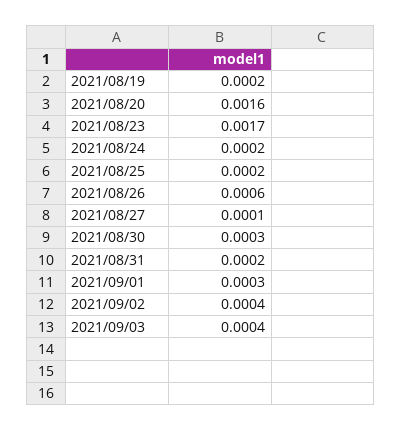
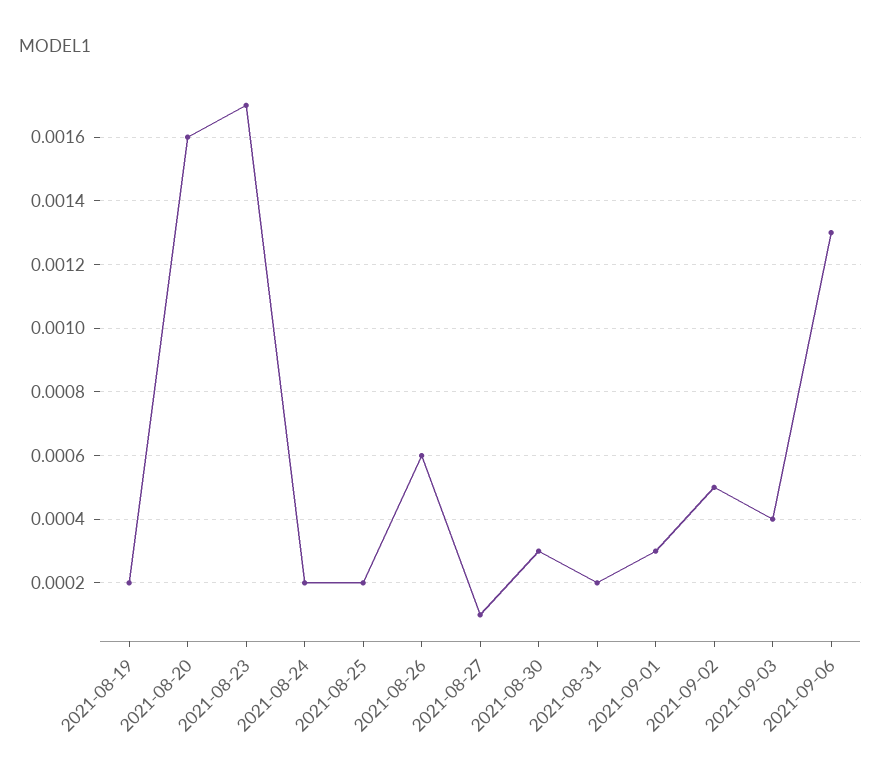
2021/09/02: 0.0004 -> 0.0005
2021-09-06: none -> 0.0013

